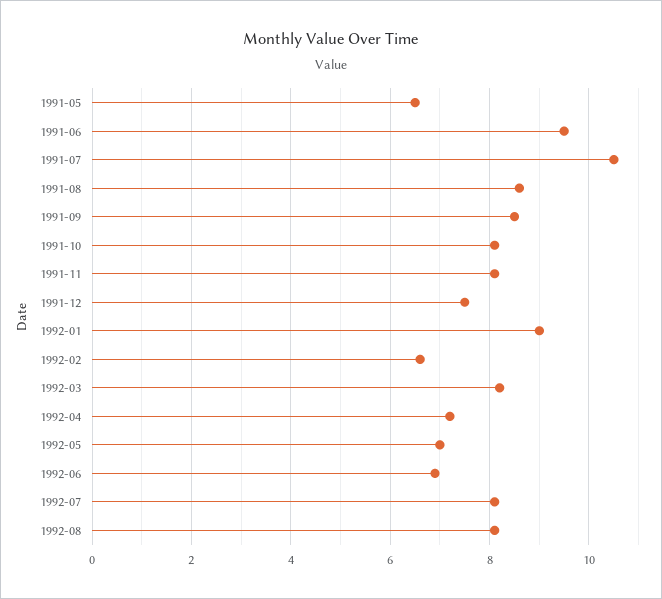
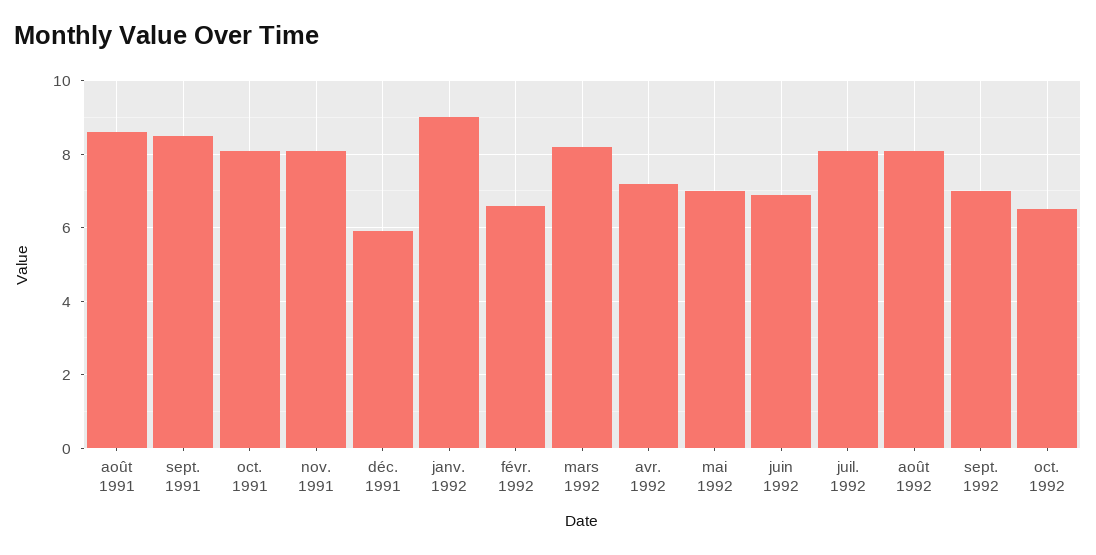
1991-05: 6.5 -> none
1991-06: 9.5 -> none
1991-07: 10.5 -> none
1991-12: 7.5 -> 6
sept. 1992: none -> 7
oct. 1992: none -> 6.5

